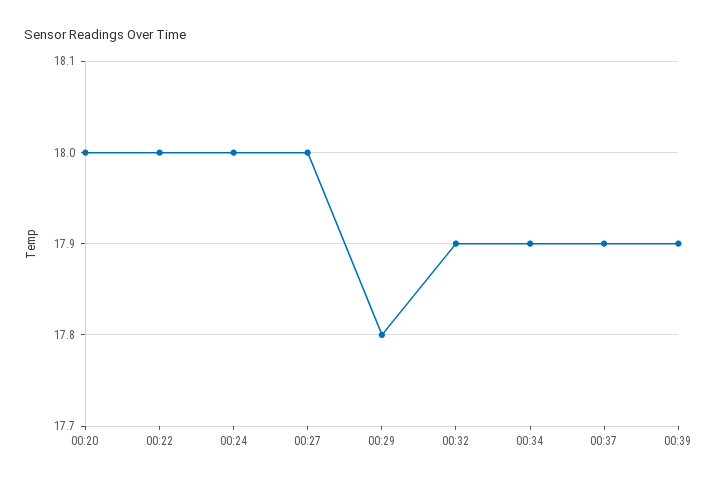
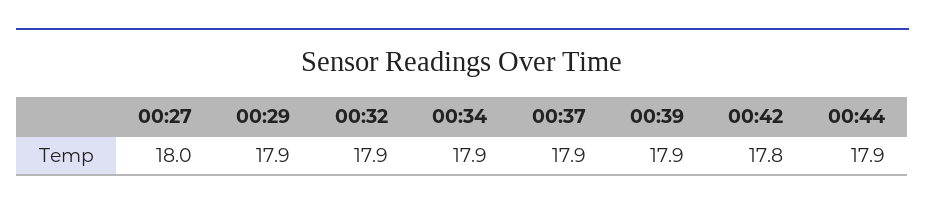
00:20: 18 -> none
00:22: 18 -> none
00:24: 18 -> none
00:29: 17.8 -> 17.9
00:42: none -> 17.8
00:44: none -> 17.9

